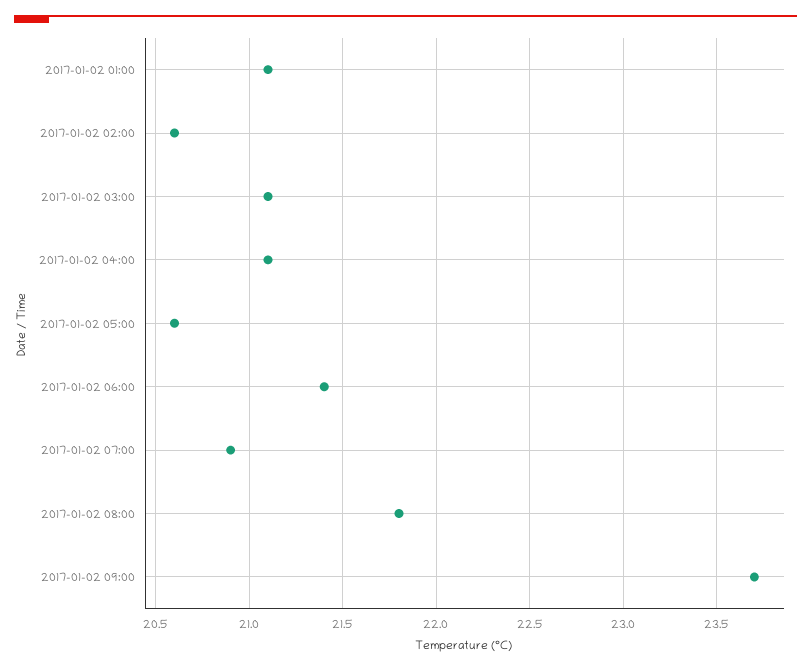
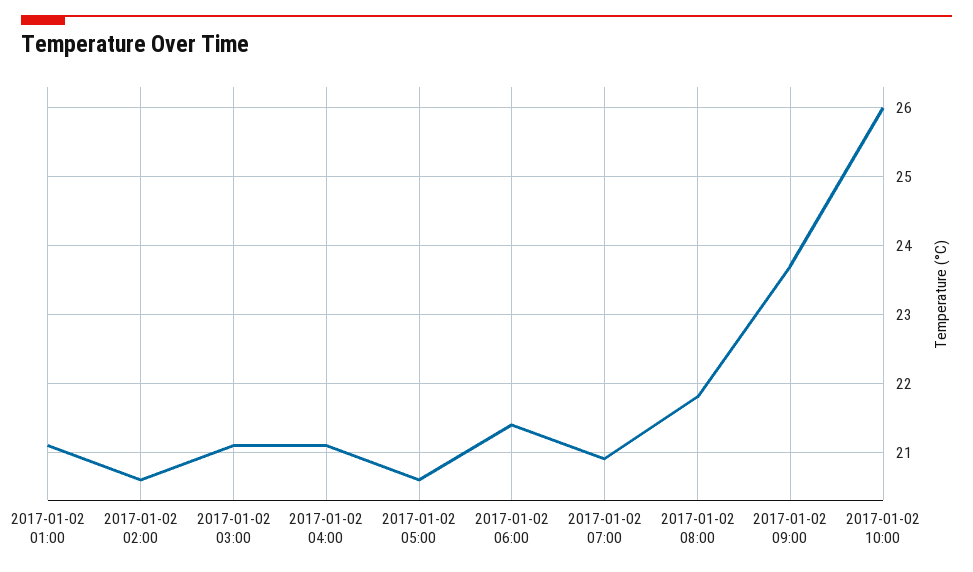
2017-01-02 10:00: none -> 26

